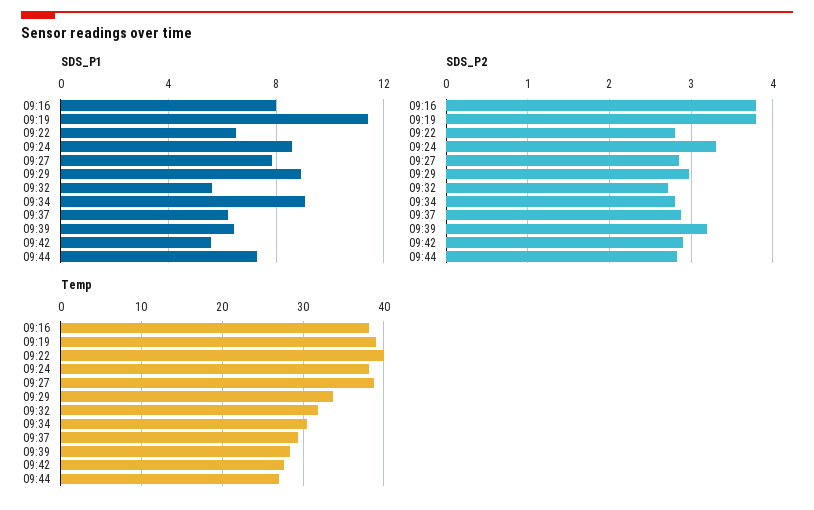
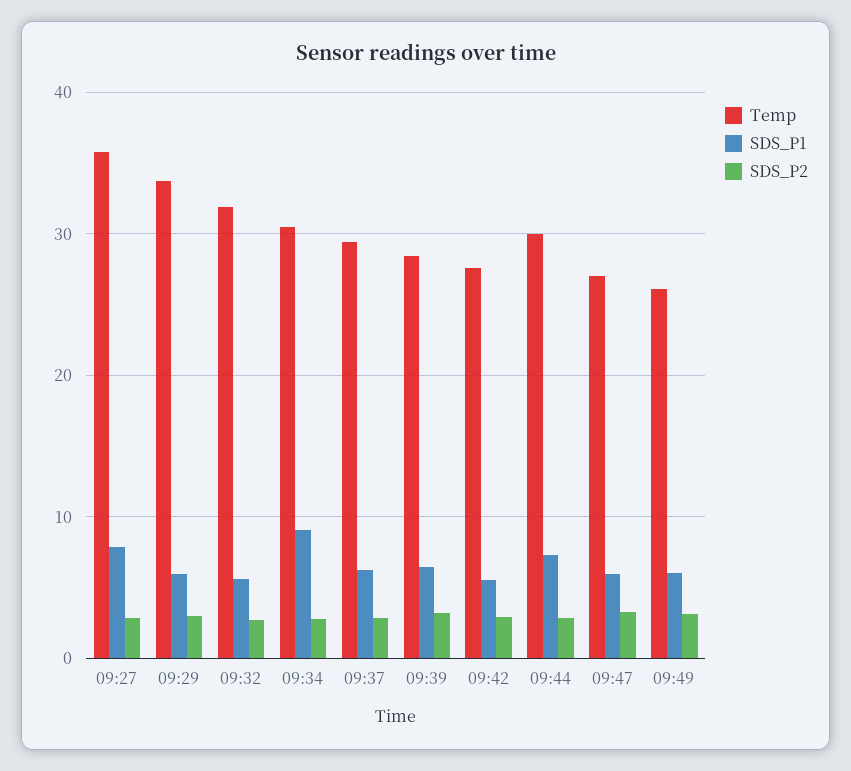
SDS_P1, 09:16: 8 -> none
SDS_P1, 09:19: 11.5 -> none
SDS_P1, 09:22: 6.5 -> none
SDS_P1, 09:24: 8.5 -> none
SDS_P1, 09:29: 9 -> 6
SDS_P2, 09:16: 3.8 -> none
SDS_P2, 09:19: 3.8 -> none
SDS_P2, 09:22: 2.8 -> none
SDS_P2, 09:24: 3.3 -> none
Temp, 09:16: 38 -> none
Temp, 09:19: 39 -> none
Temp, 09:22: 40 -> none
Temp, 09:24: 38 -> none
Temp, 09:27: 39 -> 36
Temp, 09:44: 27 -> 30
Temp, 09:47: none -> 27
SDS_P1, 09:47: none -> 6
SDS_P2, 09:47: none -> 3
Temp, 09:49: none -> 26
SDS_P1, 09:49: none -> 6
SDS_P2, 09:49: none -> 3

